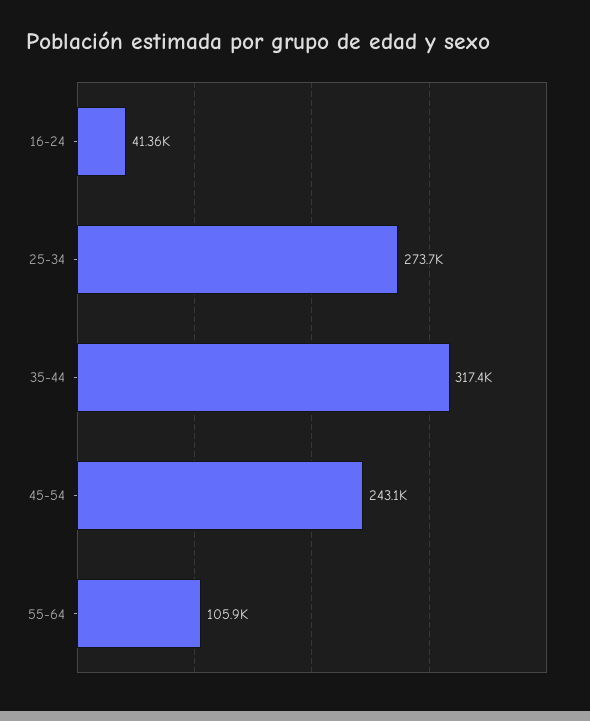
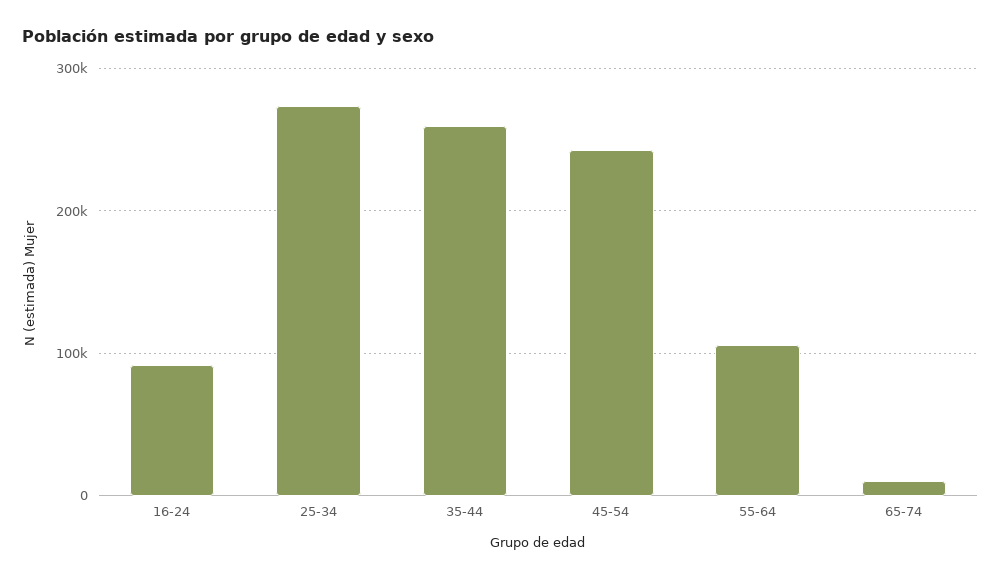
16-24: 41360 -> 90000
35-44: 317400 -> 260000
65-74: none -> 10000

